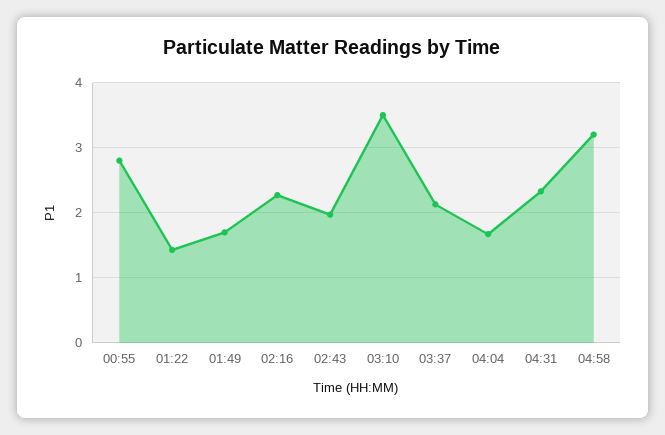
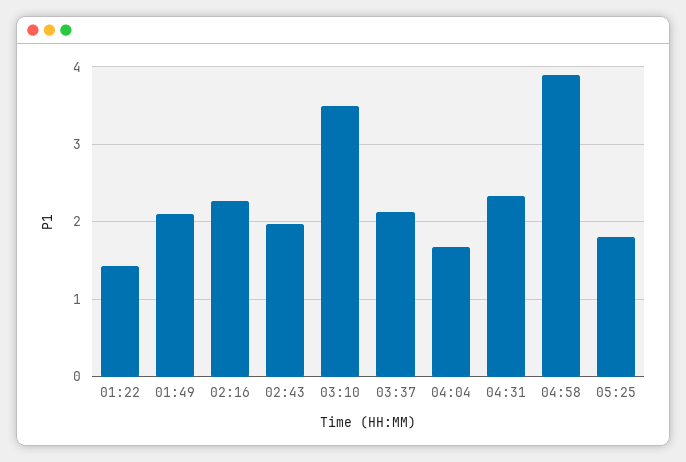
00:55: 2.8 -> none
01:49: 1.7 -> 2.1
04:58: 3.2 -> 3.9
05:25: none -> 1.8

